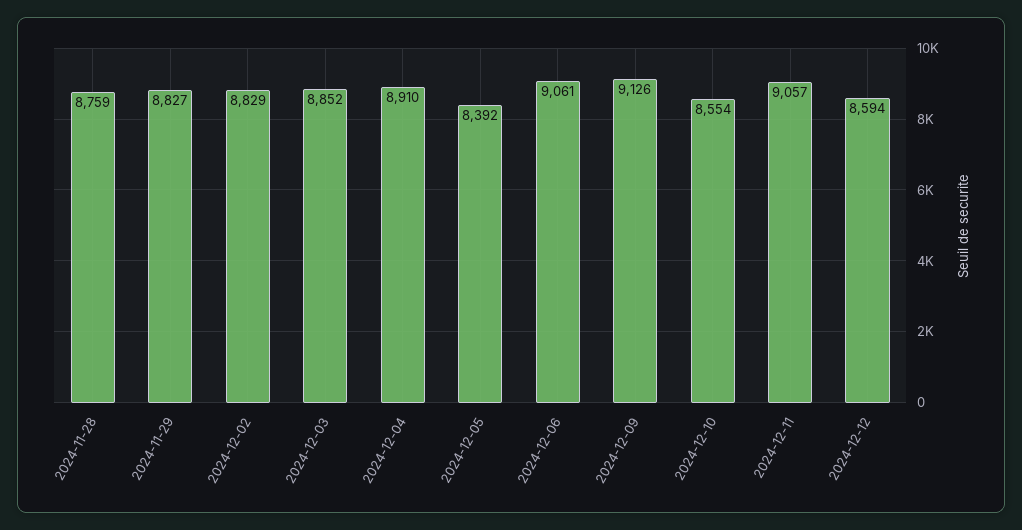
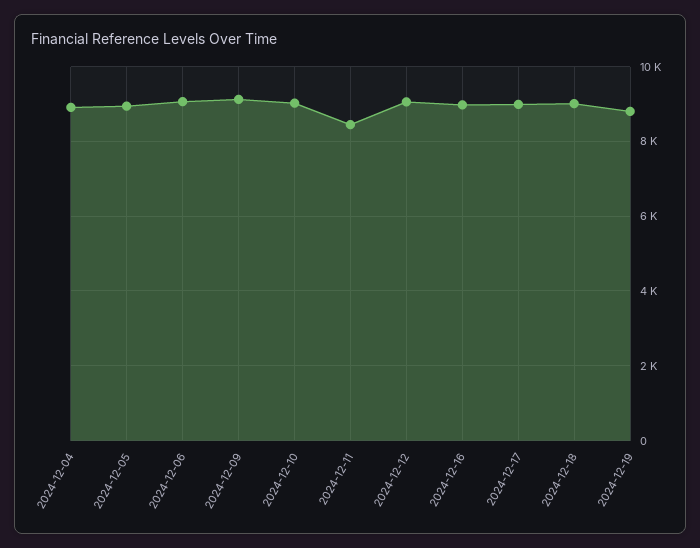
2024-11-28: 8759 -> none
2024-11-29: 8827 -> none
2024-12-02: 8829 -> none
2024-12-03: 8852 -> none
2024-12-05: 8392 -> 9000
2024-12-10: 8554 -> 9000
2024-12-11: 9057 -> 8400
2024-12-12: 8594 -> 9000
2024-12-16: none -> 9000
2024-12-17: none -> 9000
2024-12-18: none -> 9000
2024-12-19: none -> 8800

